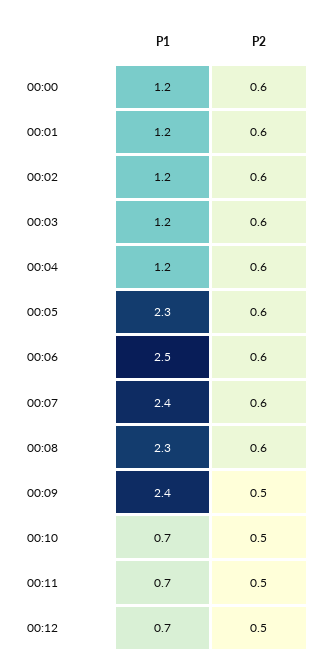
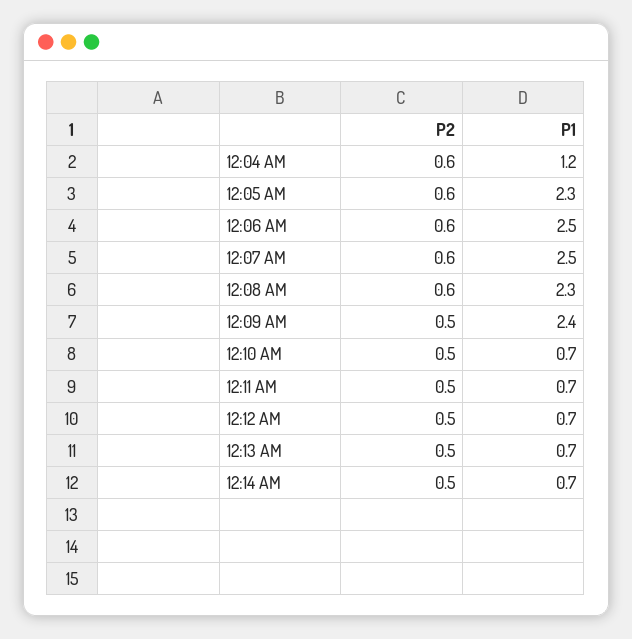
P1, 00:00: 1.2 -> none
P2, 00:00: 0.6 -> none
P1, 00:01: 1.2 -> none
P2, 00:01: 0.6 -> none
P1, 00:02: 1.2 -> none
P2, 00:02: 0.6 -> none
P1, 00:03: 1.2 -> none
P2, 00:03: 0.6 -> none
P1, 00:07: 2.4 -> 2.5
P2, 12:13 AM: none -> 0.5
P1, 12:13 AM: none -> 0.7
P2, 12:14 AM: none -> 0.5
P1, 12:14 AM: none -> 0.7

